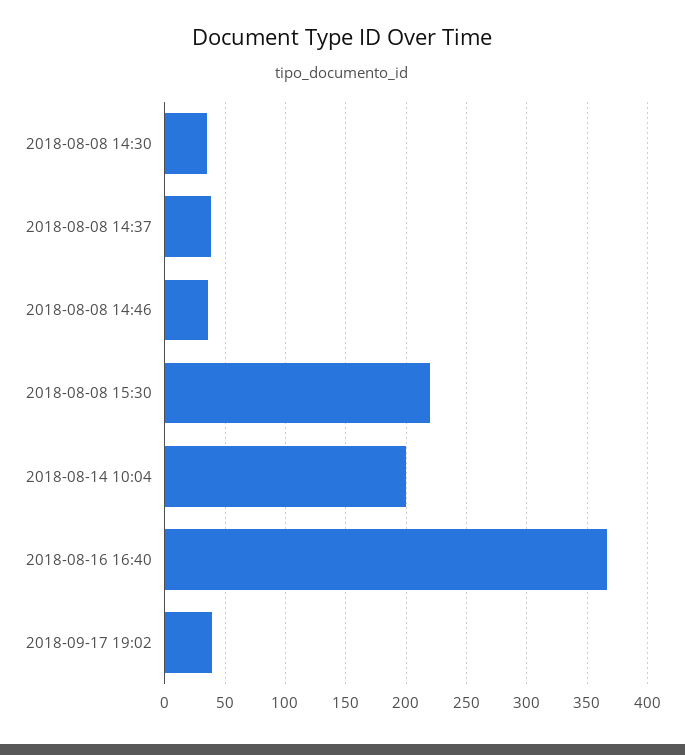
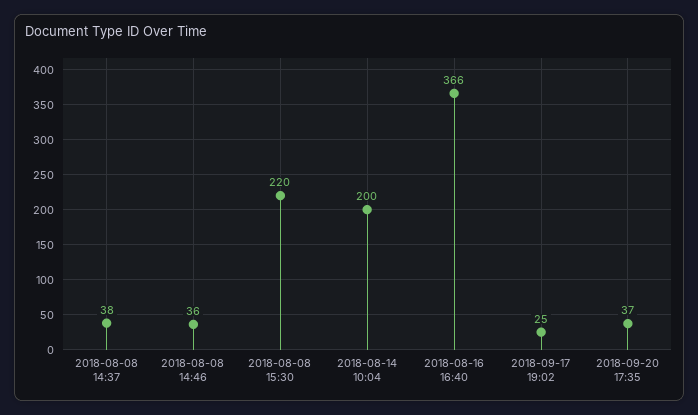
2018-08-08 14:30: 35 -> none
2018-09-17 19:02: 40 -> 25
2018-09-20 17:35: none -> 37

